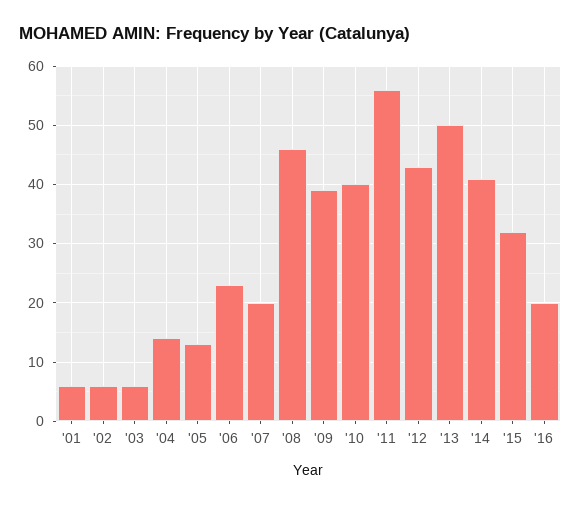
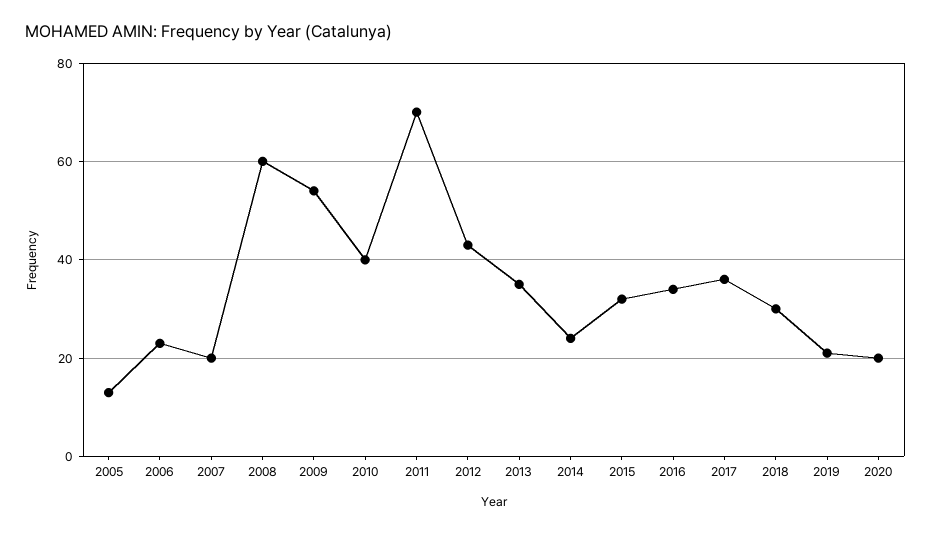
'01: 5 -> none
'02: 5 -> none
'03: 5 -> none
'04: 15 -> none
'08: 45 -> 60
'09: 40 -> 55
'11: 55 -> 70
'13: 50 -> 35
'14: 40 -> 25
'16: 20 -> 35
2017: none -> 35
2018: none -> 30
2019: none -> 20
2020: none -> 20

